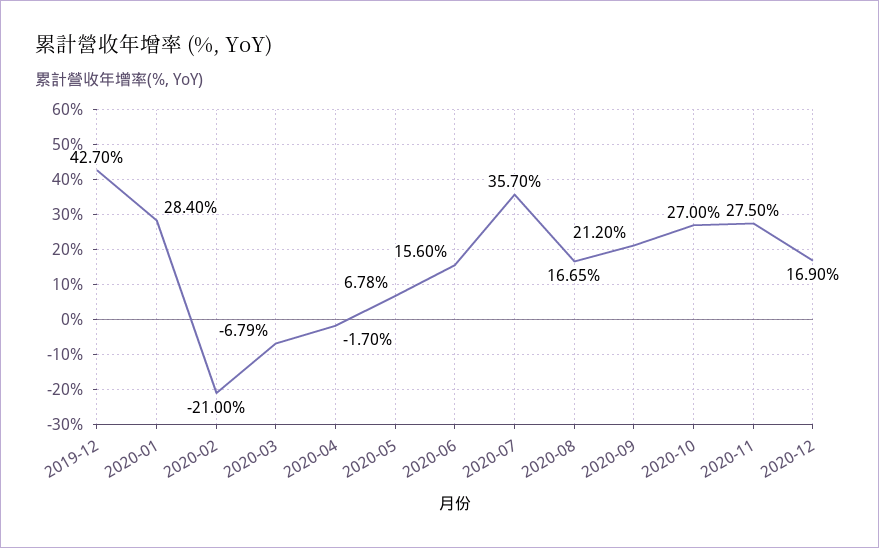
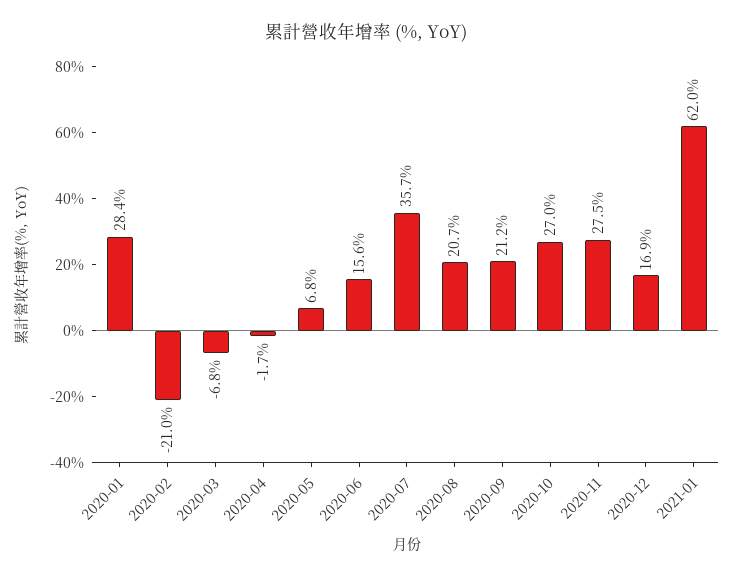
2019-12: 42.7 -> none
2020-08: 16.65 -> 20.7
2021-01: none -> 62

